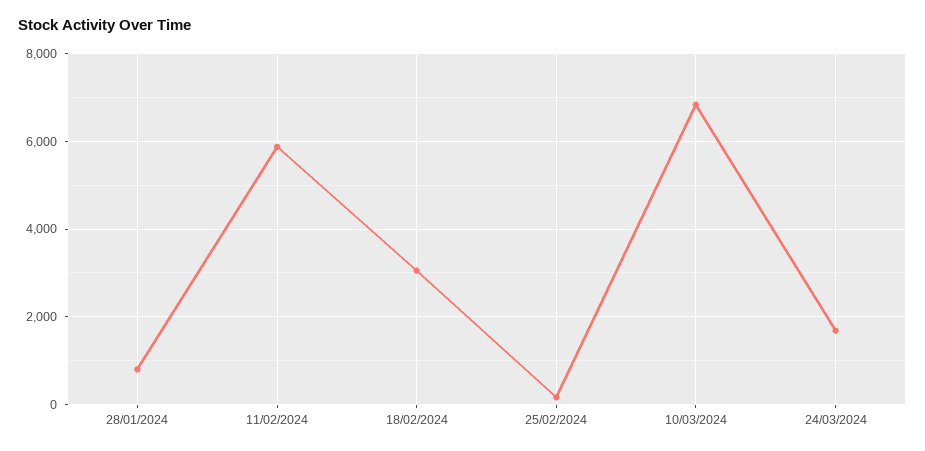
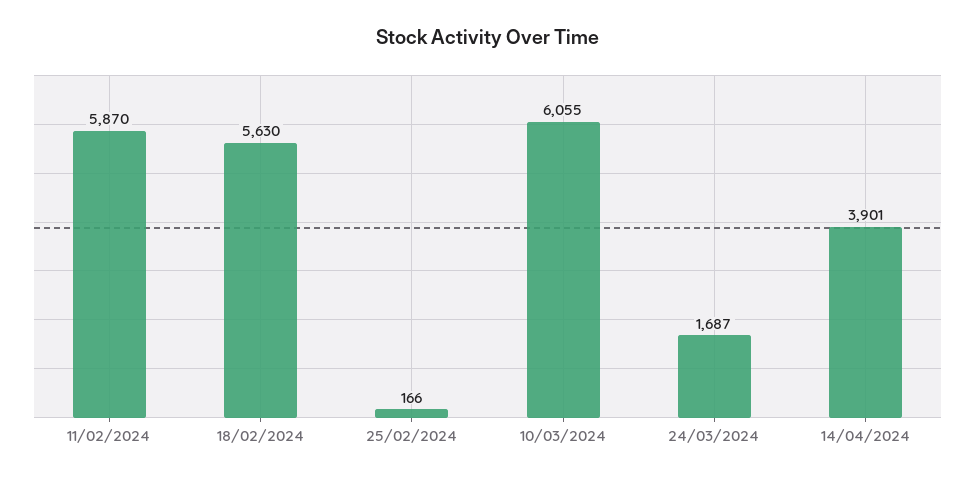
28/01/2024: 800 -> none
18/02/2024: 3000 -> 5630
10/03/2024: 6800 -> 6055
14/04/2024: none -> 3901

